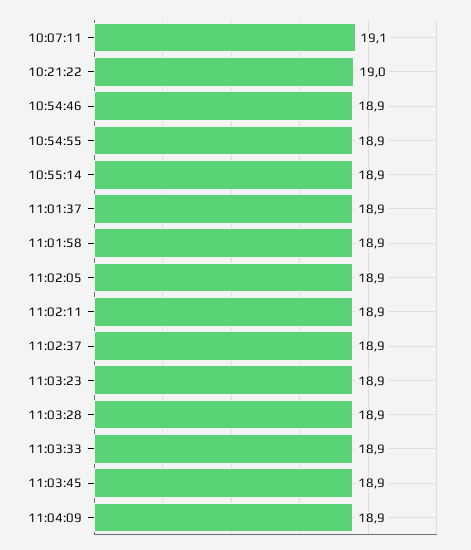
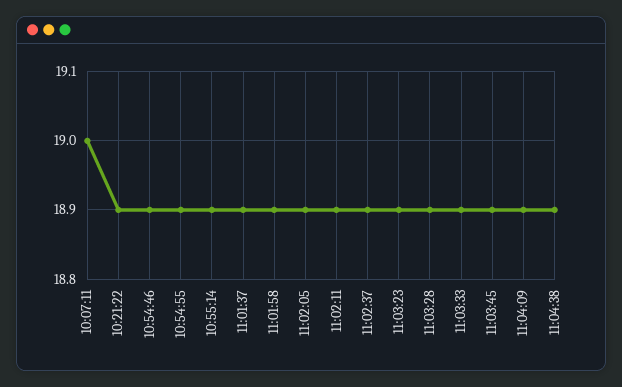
10:07:11: 19.1 -> 19
10:21:22: 19 -> 18.9
11:04:38: none -> 18.9

